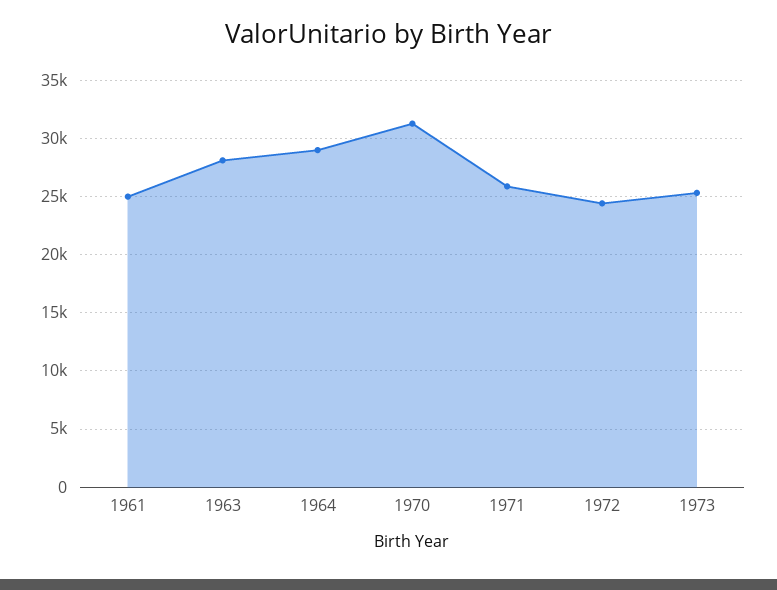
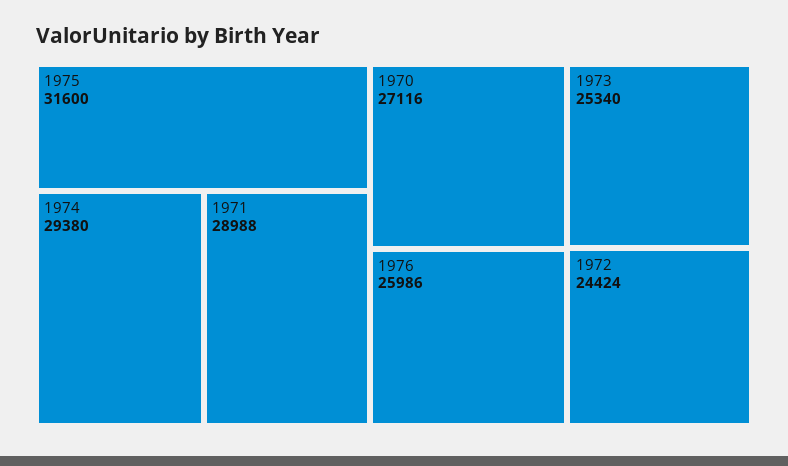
1961: 25000 -> none
1963: 28000 -> none
1964: 29000 -> none
1970: 31000 -> 27116
1971: 26000 -> 28988
1975: none -> 31600
1974: none -> 29380
1976: none -> 25986

